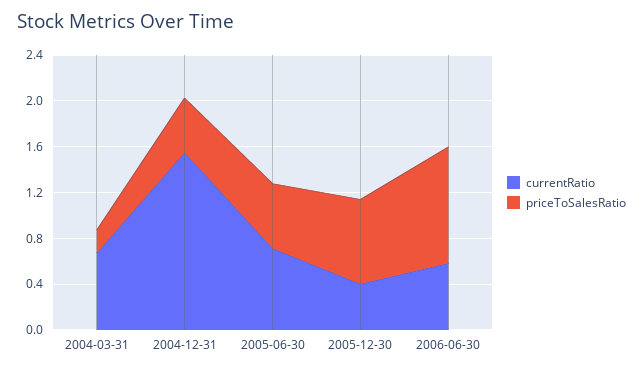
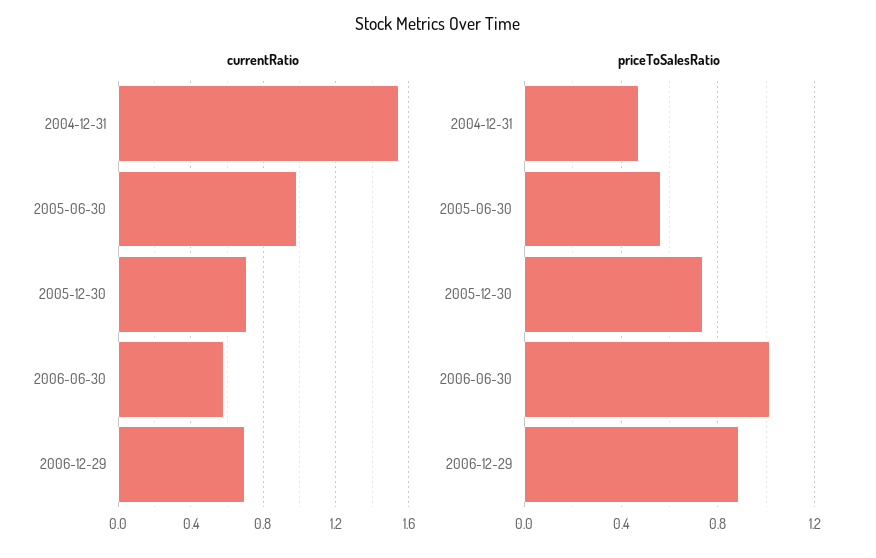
currentRatio, 2004-03-31: 0.7 -> none
priceToSalesRatio, 2004-03-31: 0.2 -> none
currentRatio, 2005-06-30: 0.7 -> 1
currentRatio, 2005-12-30: 0.4 -> 0.7
currentRatio, 2006-12-29: none -> 0.7
priceToSalesRatio, 2006-12-29: none -> 0.9

